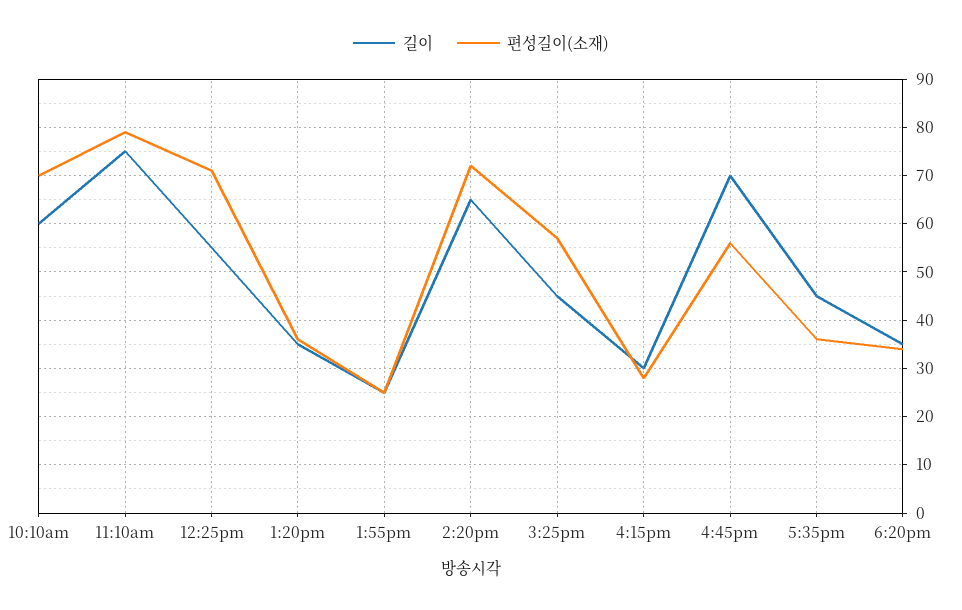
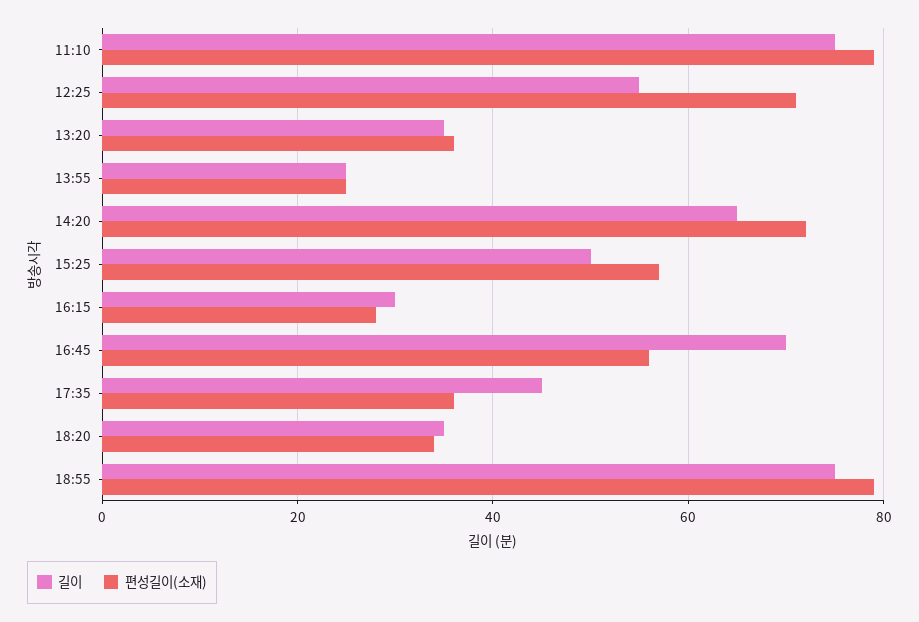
길이, 10:10am: 60 -> none
편성길이(소재), 10:10am: 70 -> none
길이, 3:25pm: 45 -> 50
길이, 18:55: none -> 75
편성길이(소재), 18:55: none -> 80

